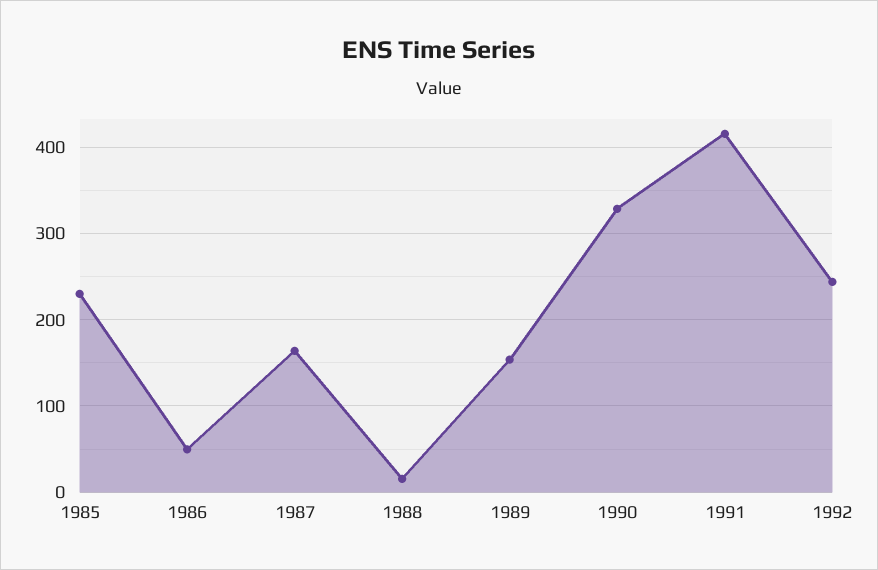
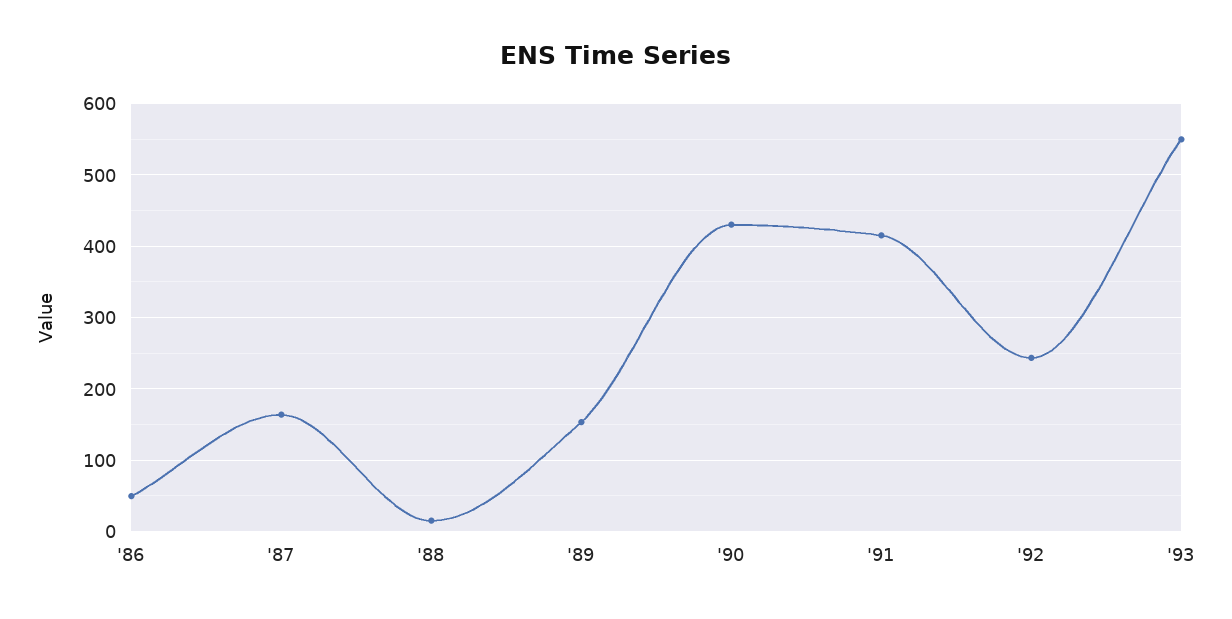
1985: 230 -> none
1990: 330 -> 430
'93: none -> 550

